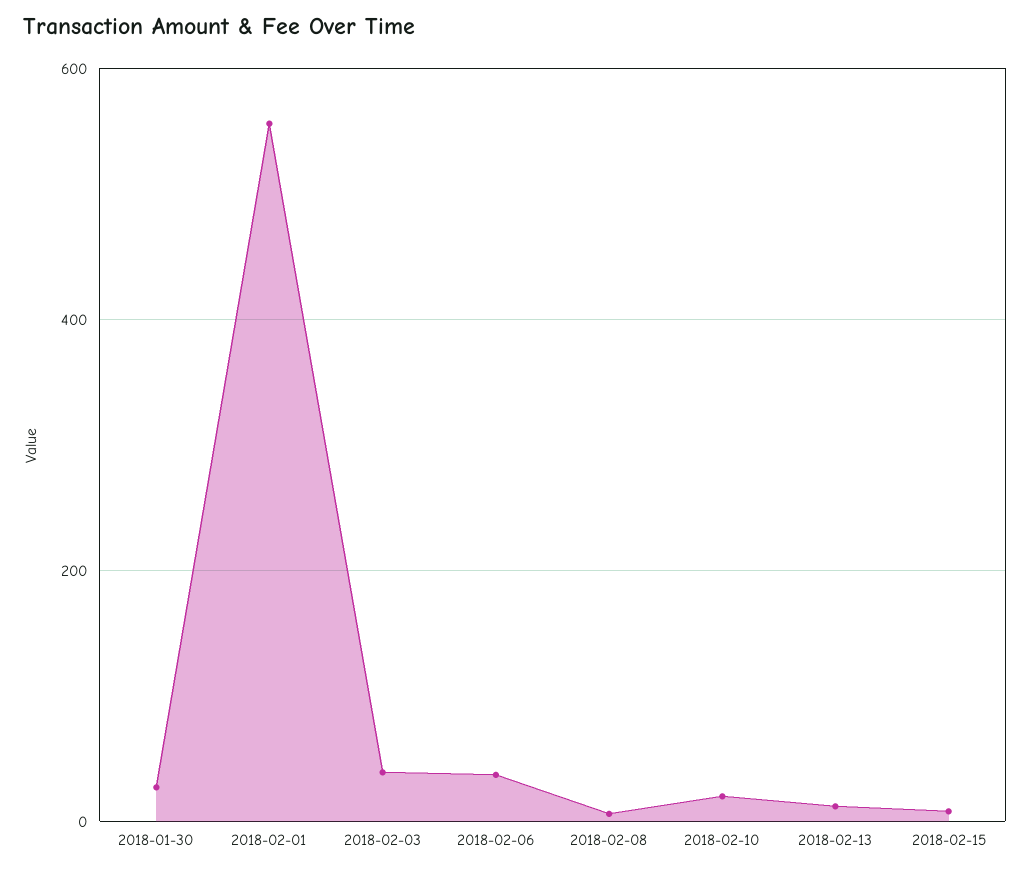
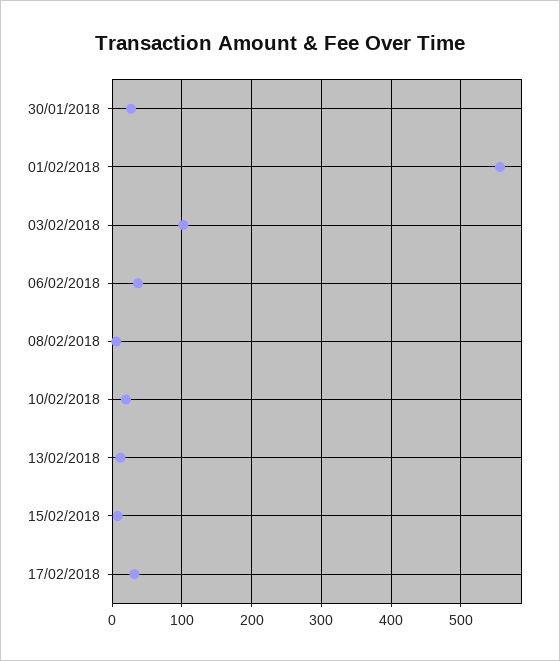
2018-02-03: 40 -> 100
17/02/2018: none -> 30

